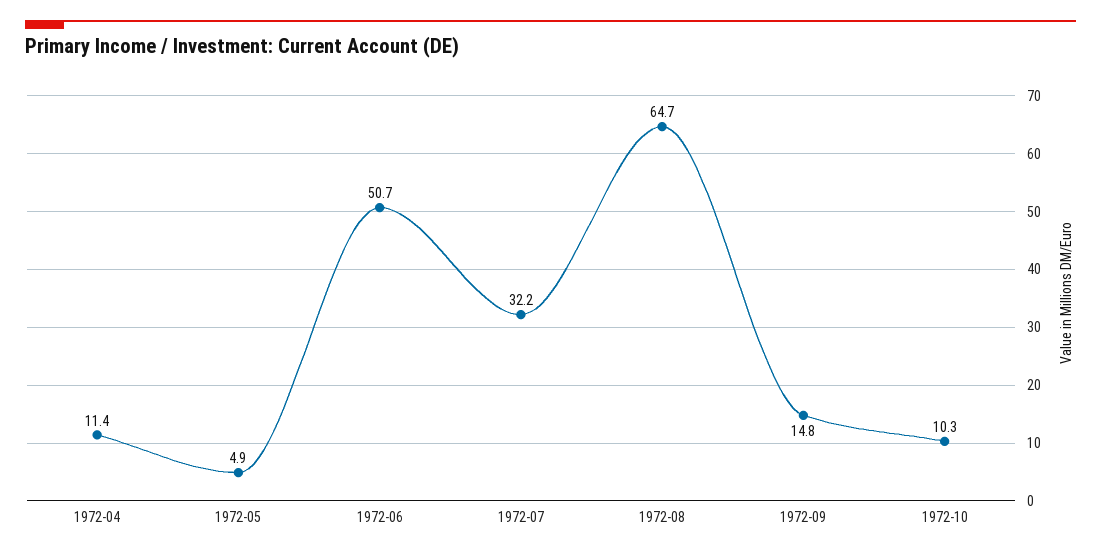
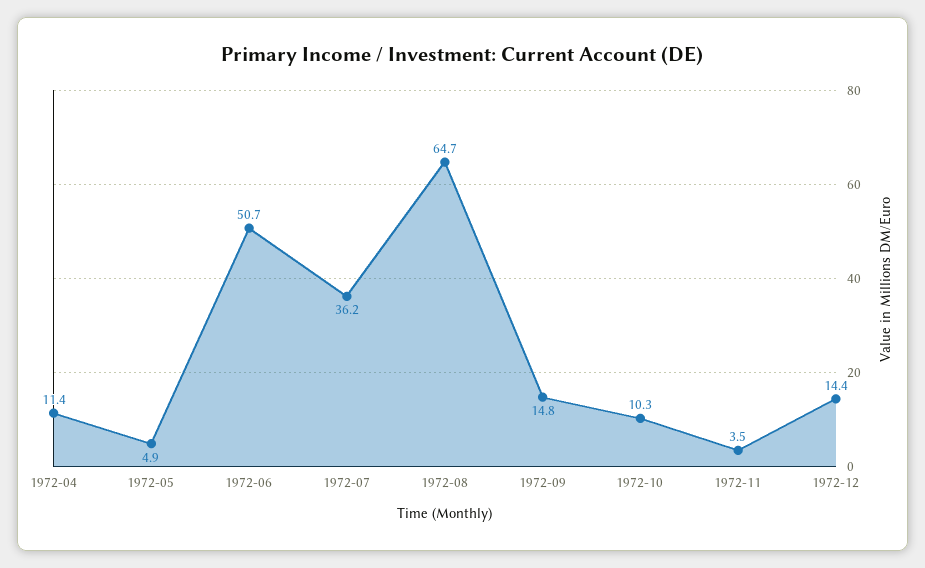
1972-07: 32.2 -> 36.2
1972-11: none -> 3.5
1972-12: none -> 14.4

